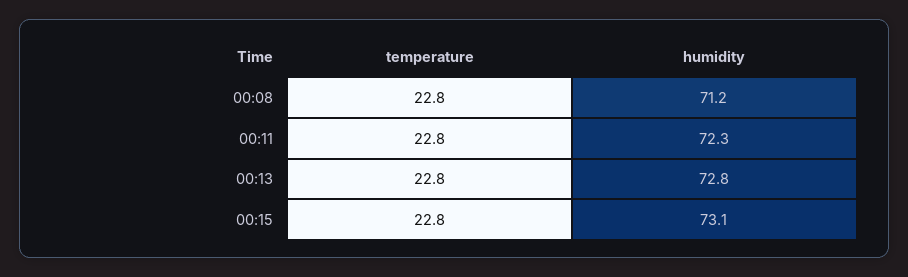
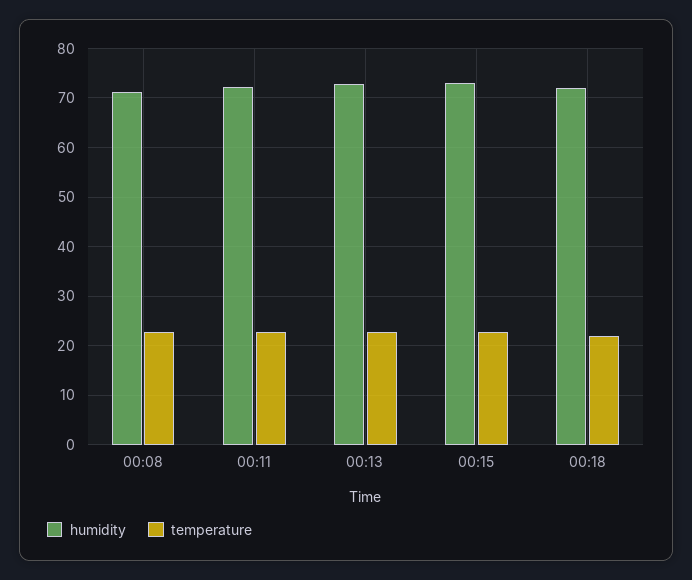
humidity, 00:18: none -> 72
temperature, 00:18: none -> 22

